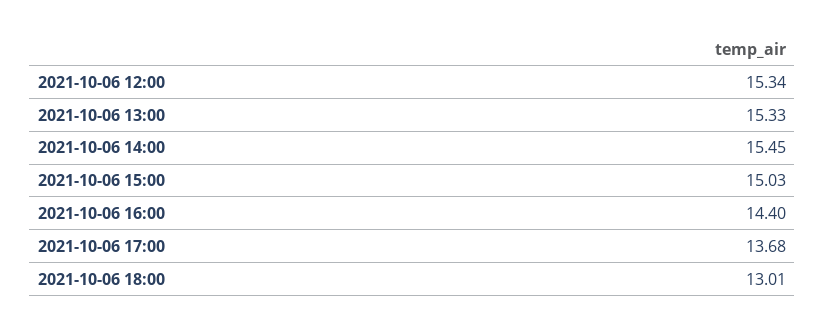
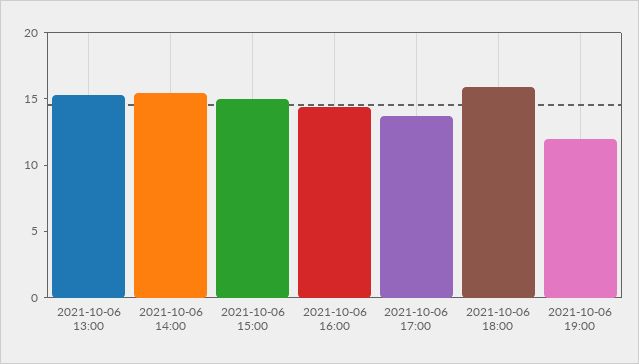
2021-10-06 12:00: 15.34 -> none
2021-10-06 18:00: 13.01 -> 16
2021-10-06 19:00: none -> 12

